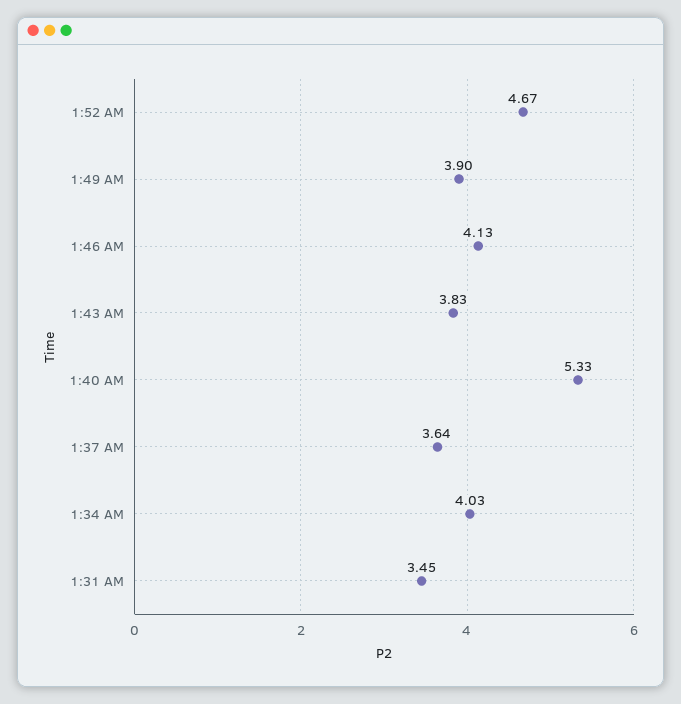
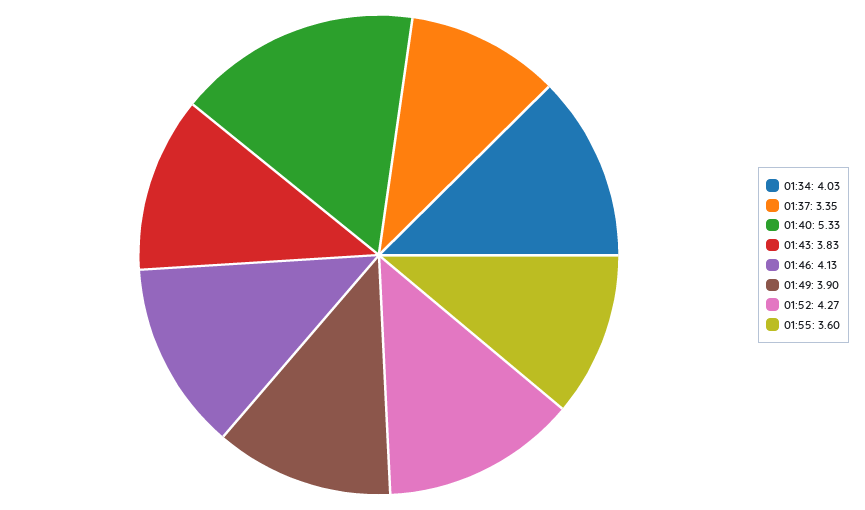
1:52 AM: 4.67 -> 4.27
1:37 AM: 3.64 -> 3.35
1:31 AM: 3.45 -> none
01:55: none -> 3.6

